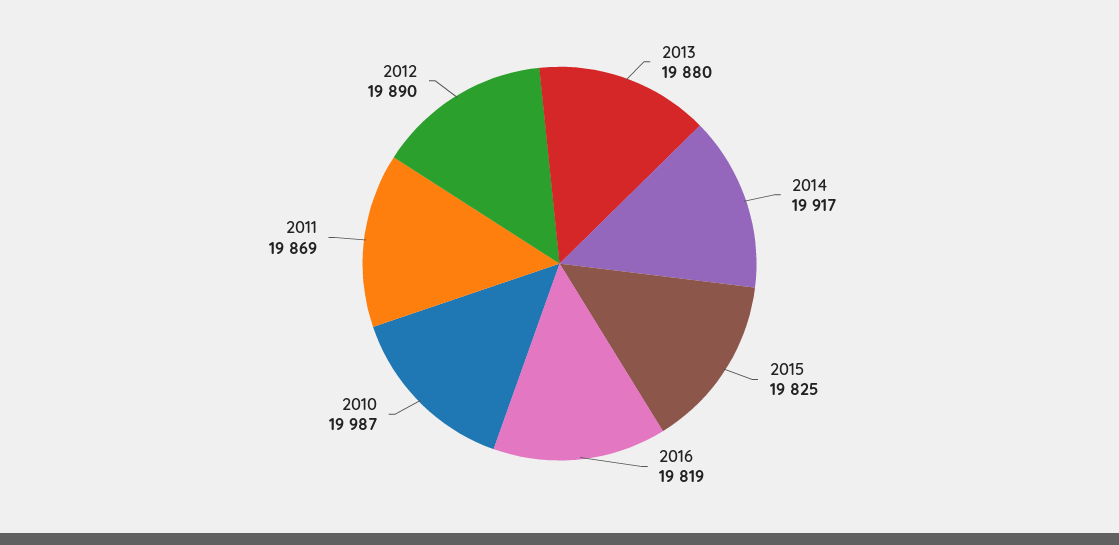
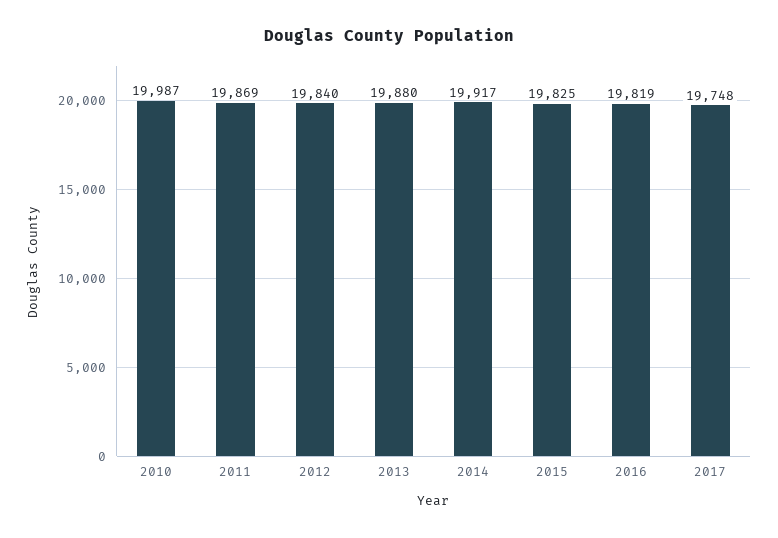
2012: 19890 -> 19840
2017: none -> 19748

